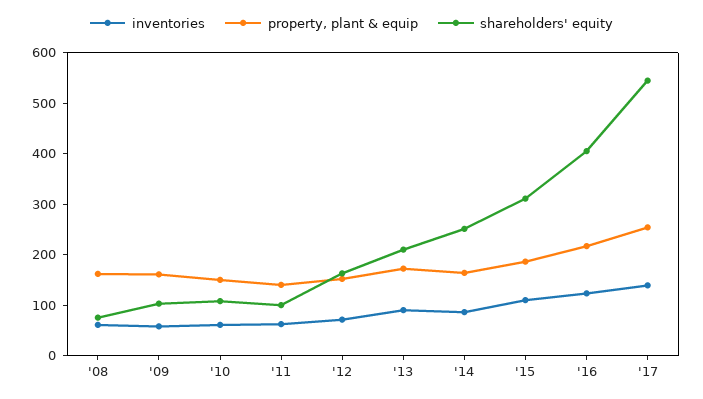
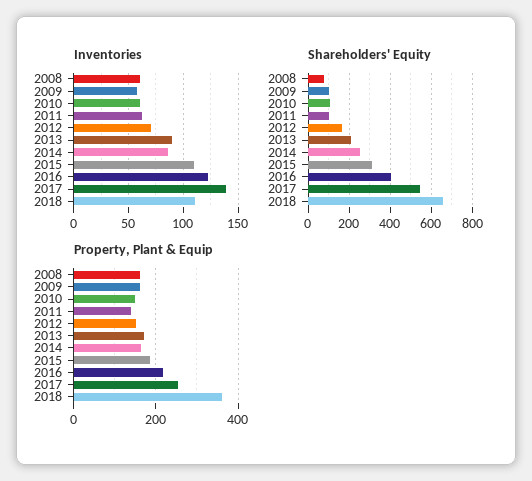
inventories, 2018: none -> 110
shareholders' equity, 2018: none -> 650
property, plant & equip, 2018: none -> 360

